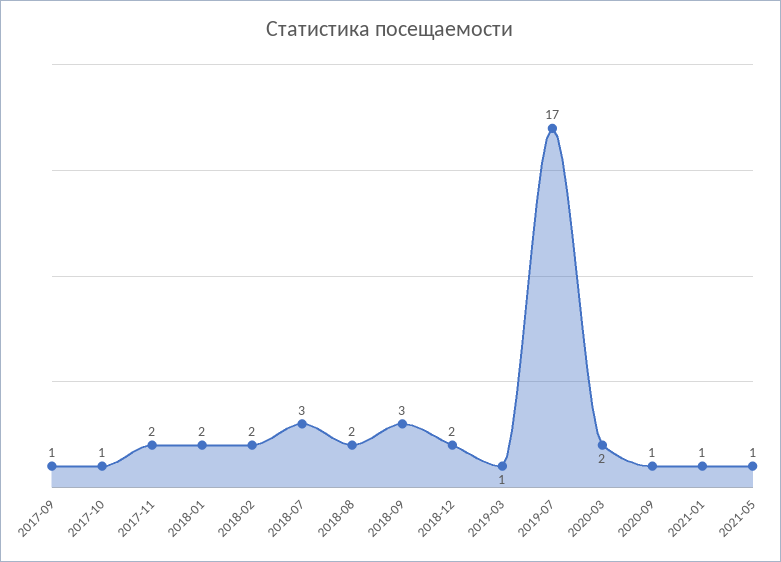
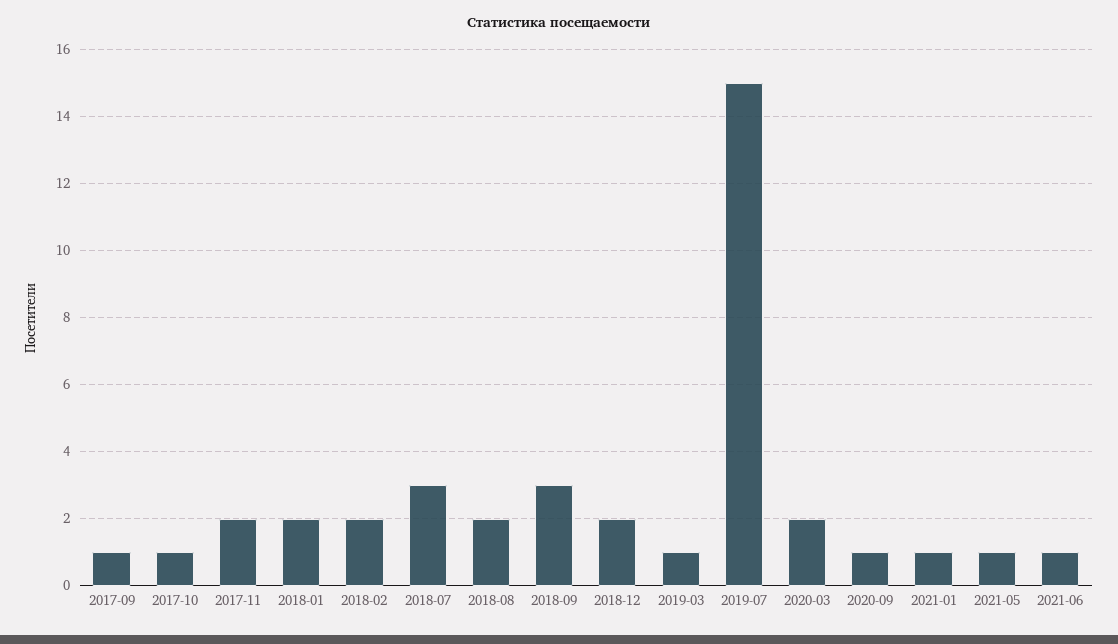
2019-07: 17 -> 15
2021-06: none -> 1

